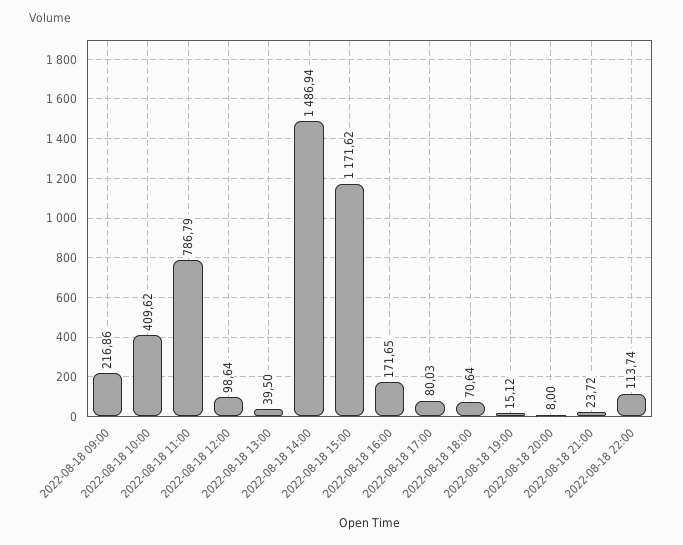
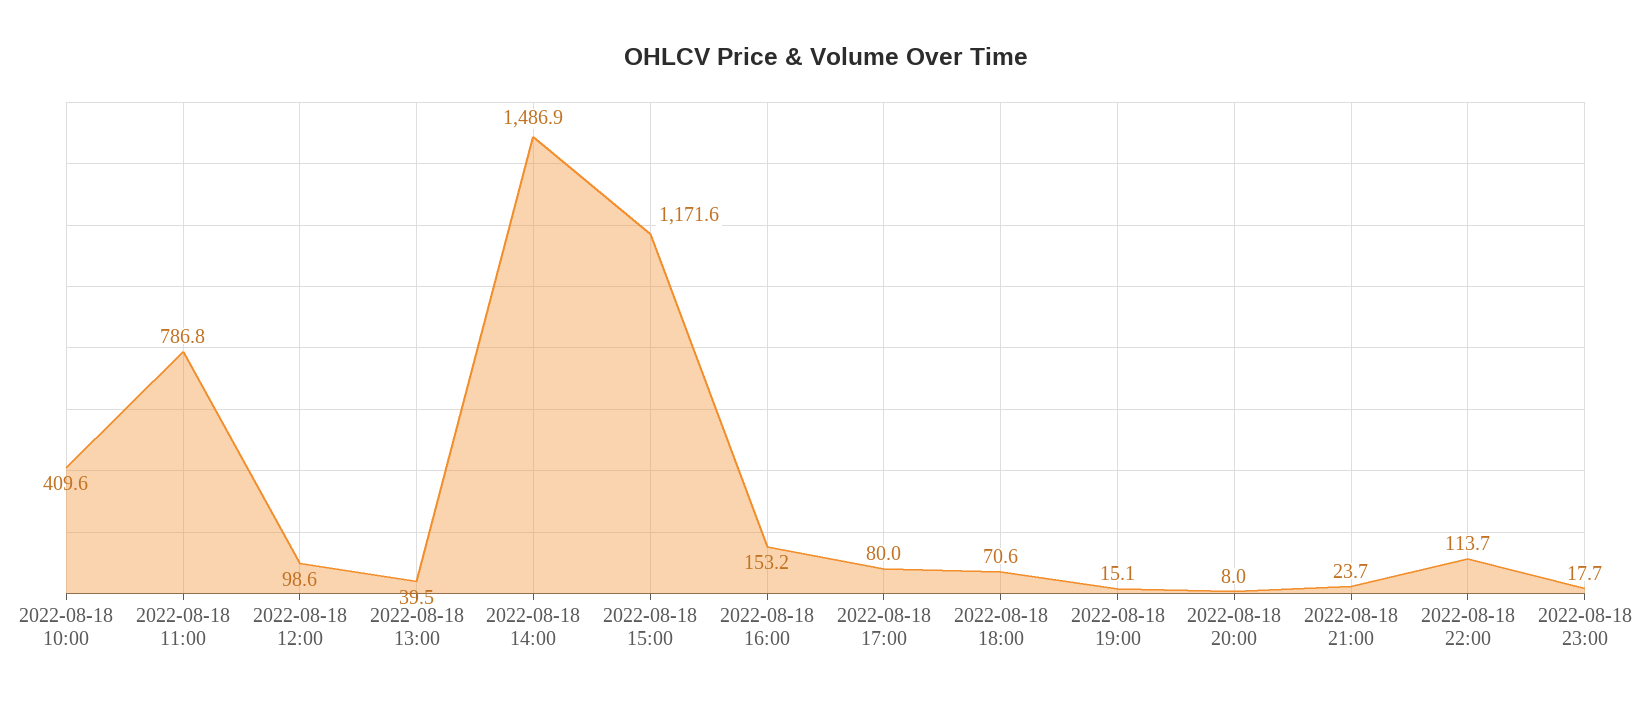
2022-08-18 09:00: 216.86 -> none
2022-08-18 16:00: 171.65 -> 153.2
2022-08-18 23:00: none -> 17.7

